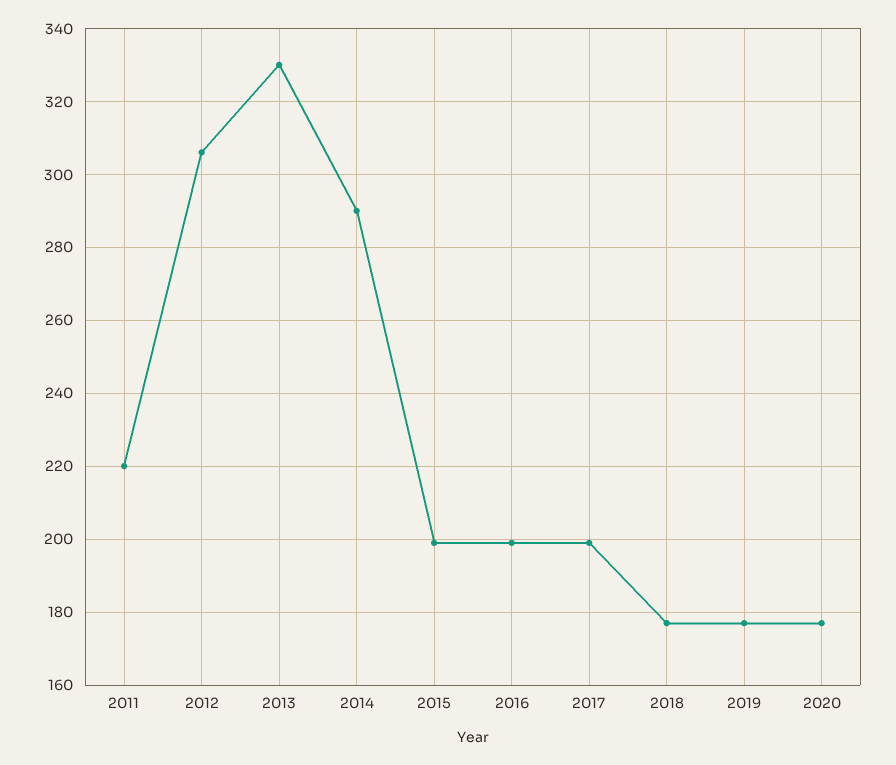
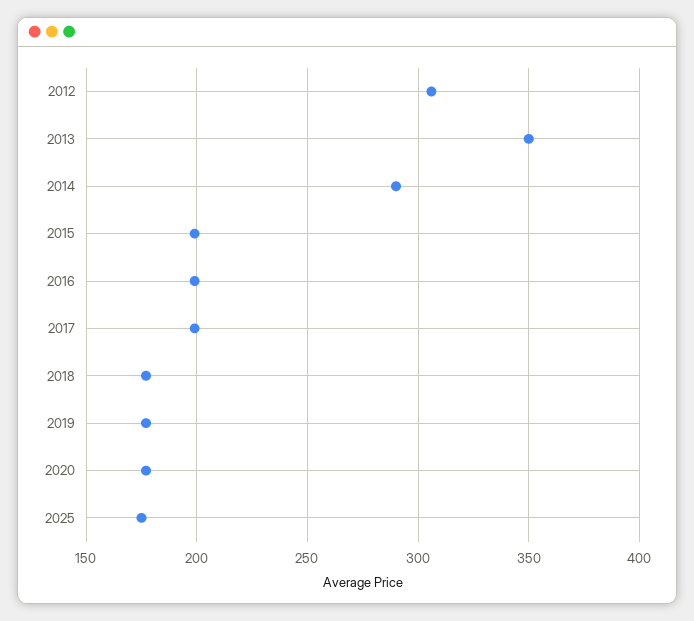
2011: 220 -> none
2013: 330 -> 350
2025: none -> 175

